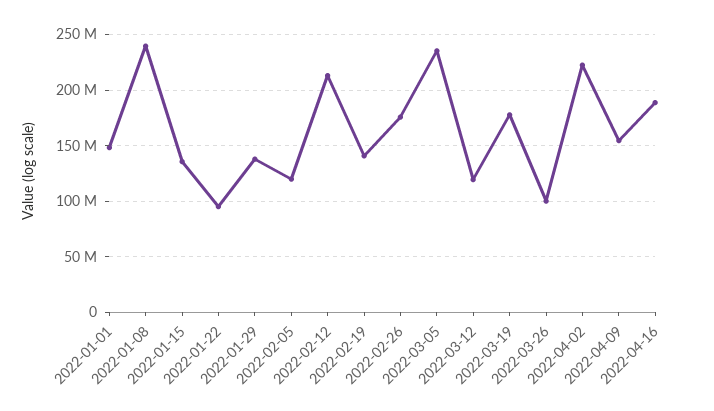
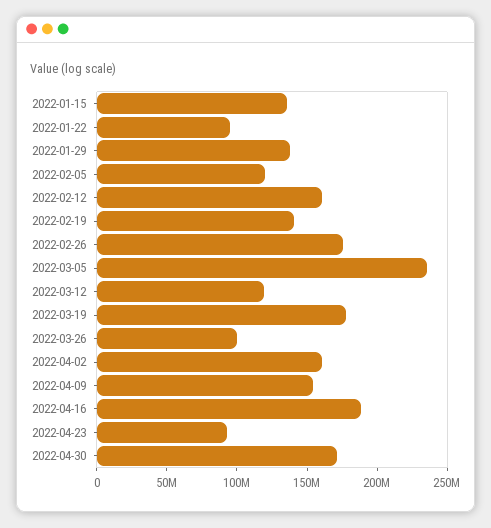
2022-01-01: 150000000 -> none
2022-01-08: 240000000 -> none
2022-02-12: 210000000 -> 160000000
2022-04-02: 220000000 -> 160000000
2022-04-23: none -> 90000000
2022-04-30: none -> 170000000

